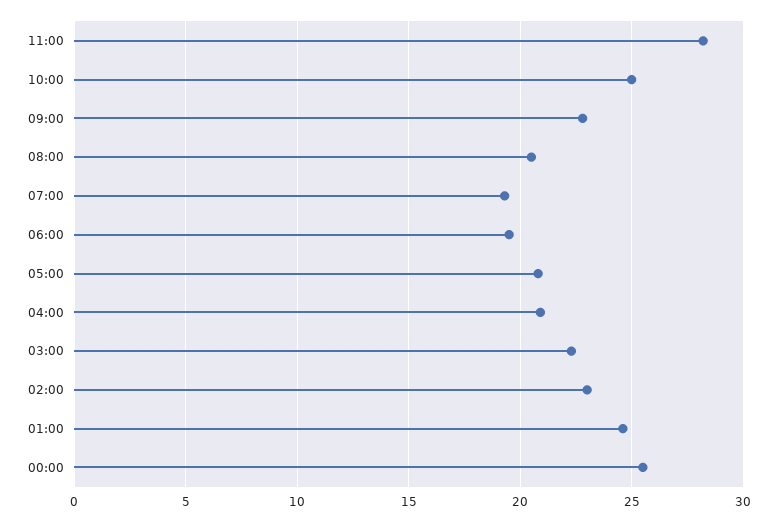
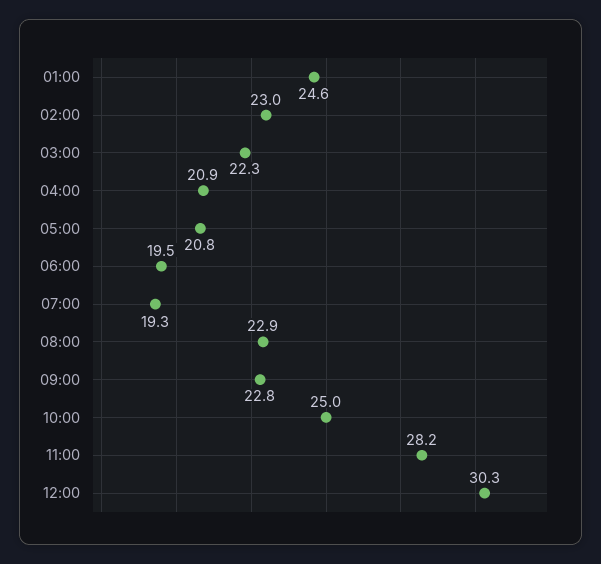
08:00: 20.5 -> 22.9
00:00: 25.5 -> none
12:00: none -> 30.3

